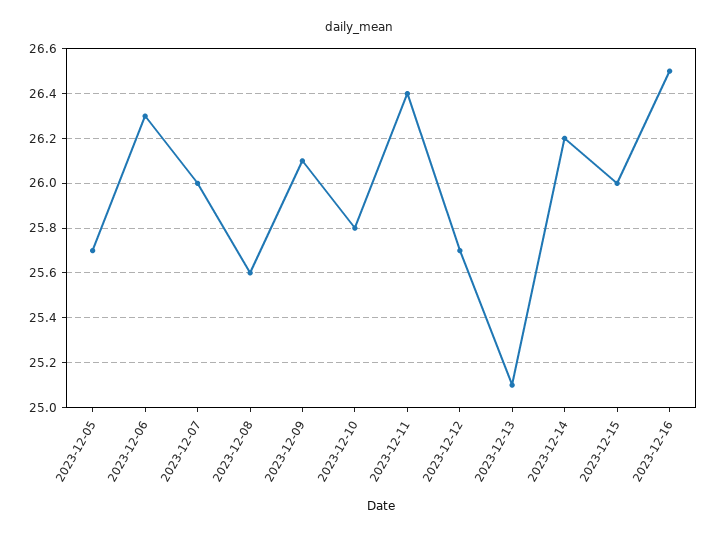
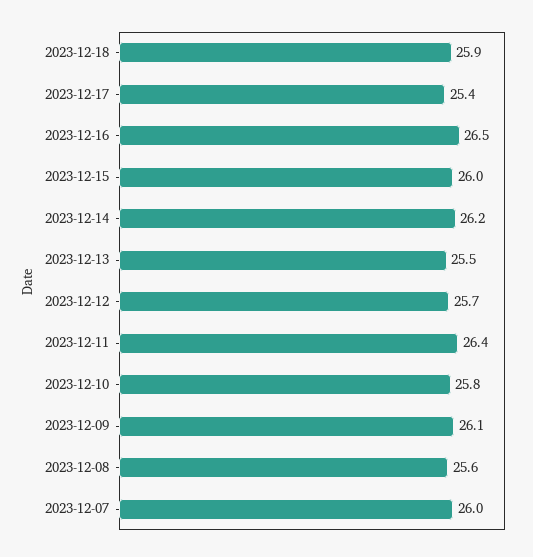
2023-12-05: 25.7 -> none
2023-12-06: 26.3 -> none
2023-12-13: 25.1 -> 25.5
2023-12-18: none -> 25.9
2023-12-17: none -> 25.4

